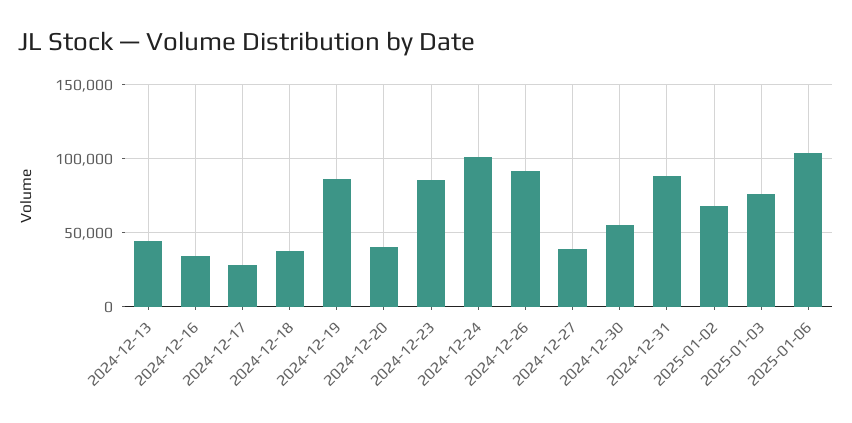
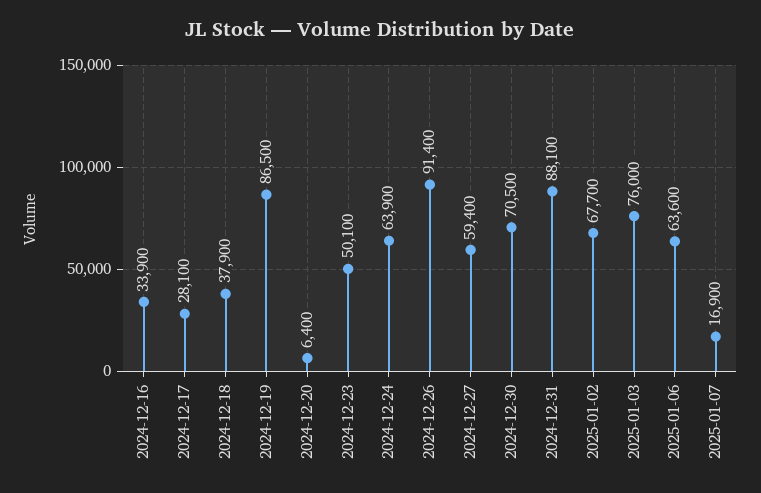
2024-12-13: 45000 -> none
2024-12-20: 40000 -> 6400
2024-12-23: 85000 -> 50100
2024-12-24: 100000 -> 63900
2024-12-27: 40000 -> 59400
2024-12-30: 55000 -> 70500
2025-01-06: 105000 -> 63600
2025-01-07: none -> 16900

